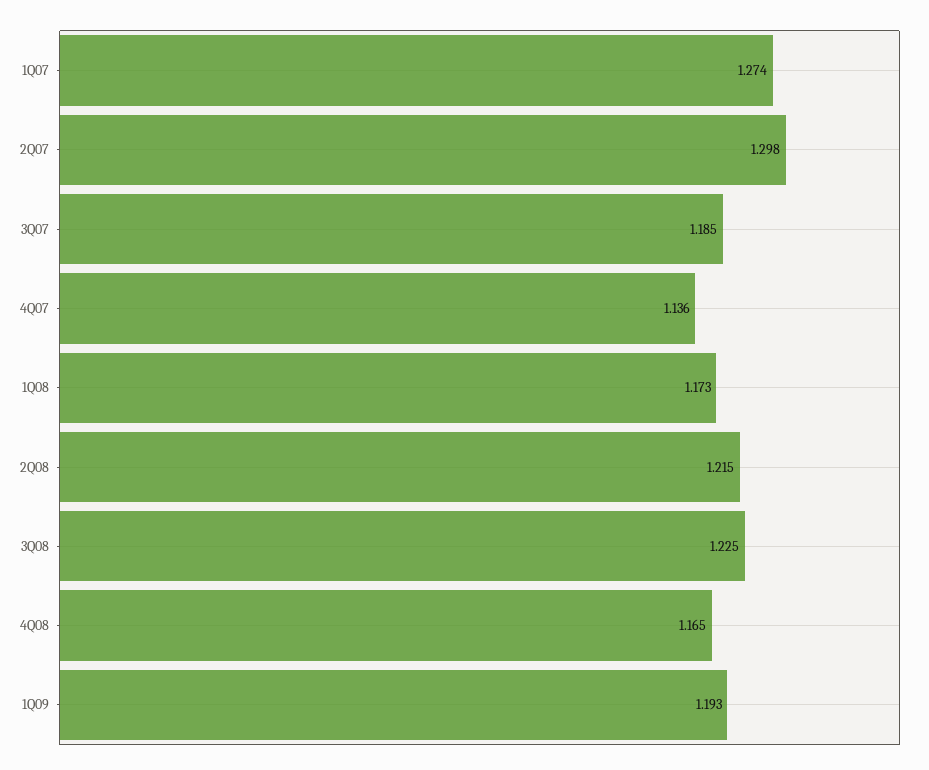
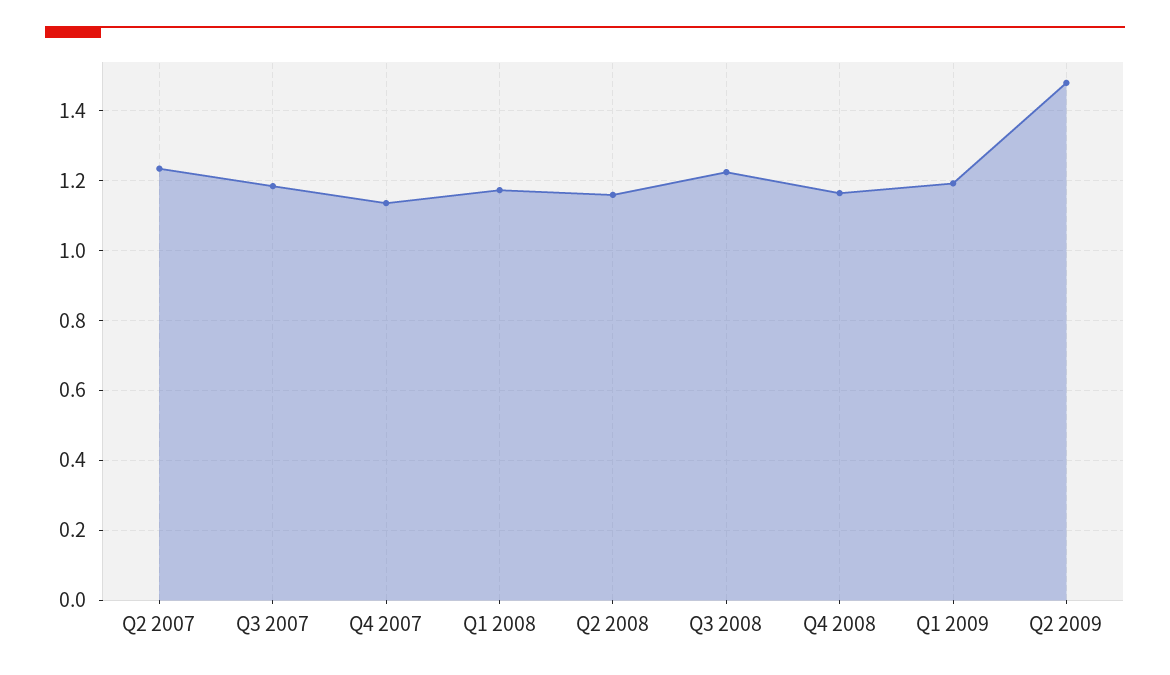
1Q07: 1.274 -> none
2Q07: 1.298 -> 1.24
2Q08: 1.215 -> 1.16
Q2 2009: none -> 1.48

